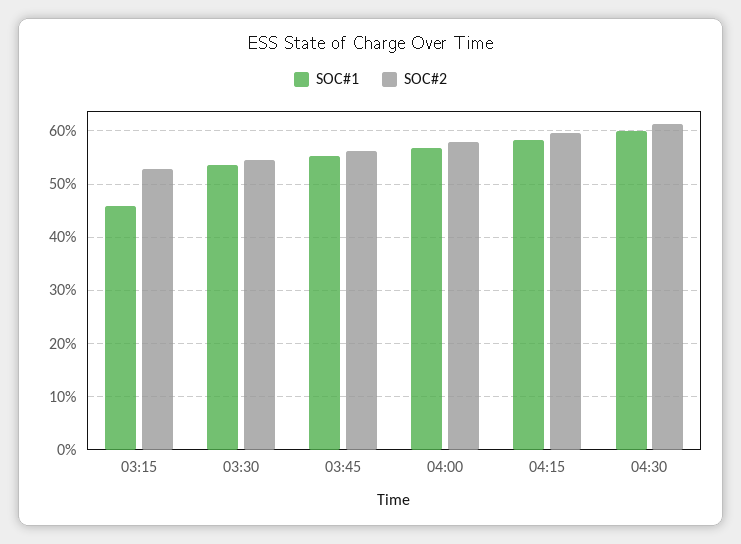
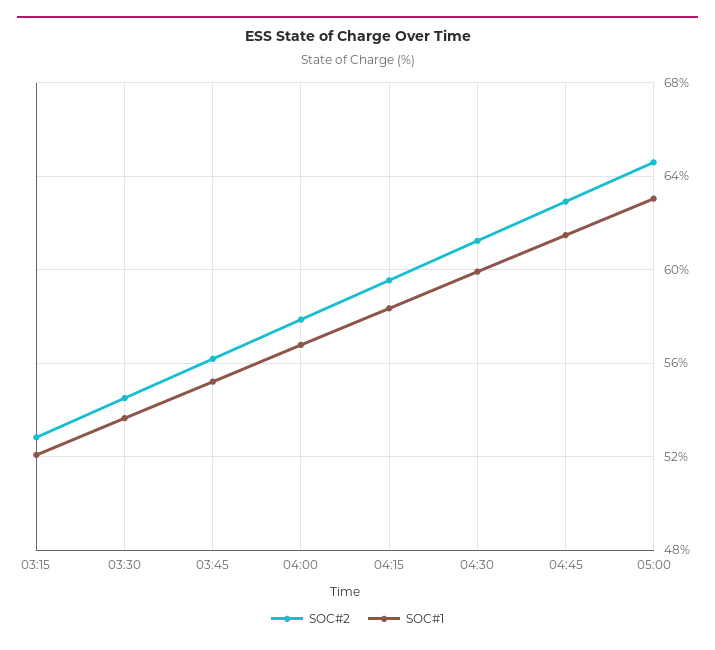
SOC#1, 03:15: 46 -> 52
SOC#2, 04:45: none -> 63
SOC#1, 04:45: none -> 61.5
SOC#2, 05:00: none -> 64.5
SOC#1, 05:00: none -> 63

